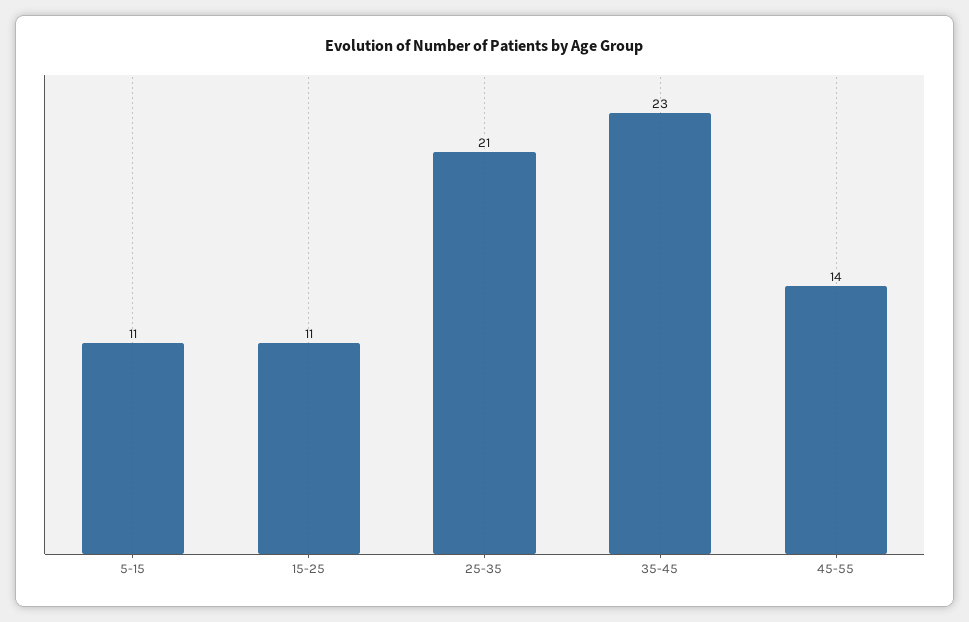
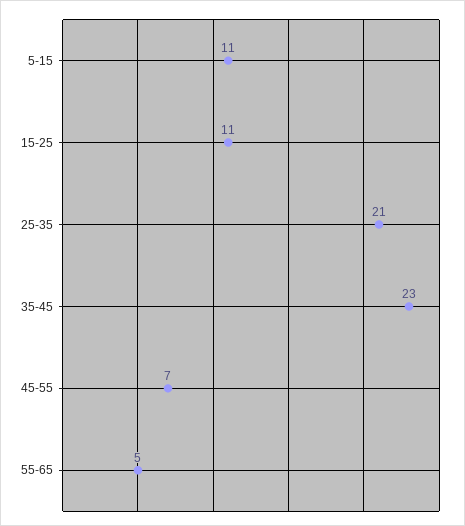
45-55: 14 -> 7
55-65: none -> 5

